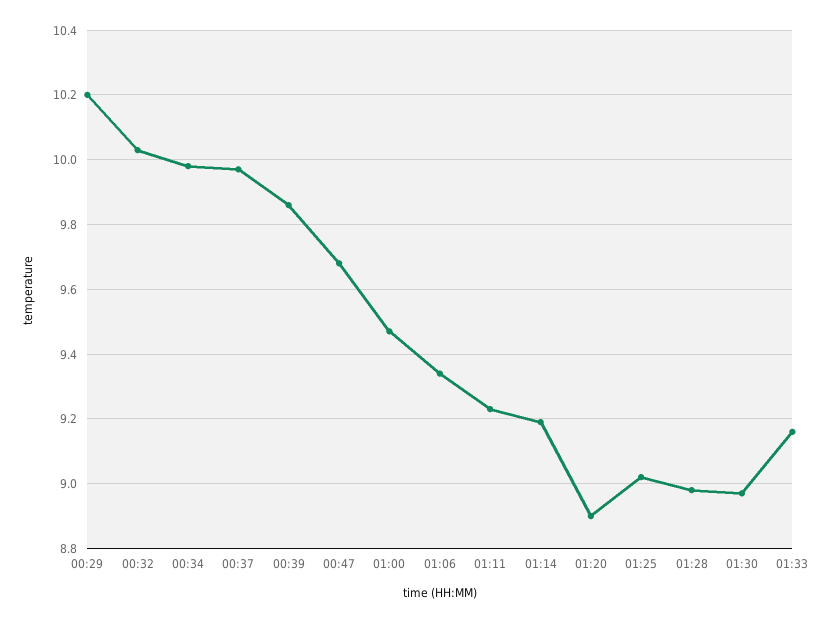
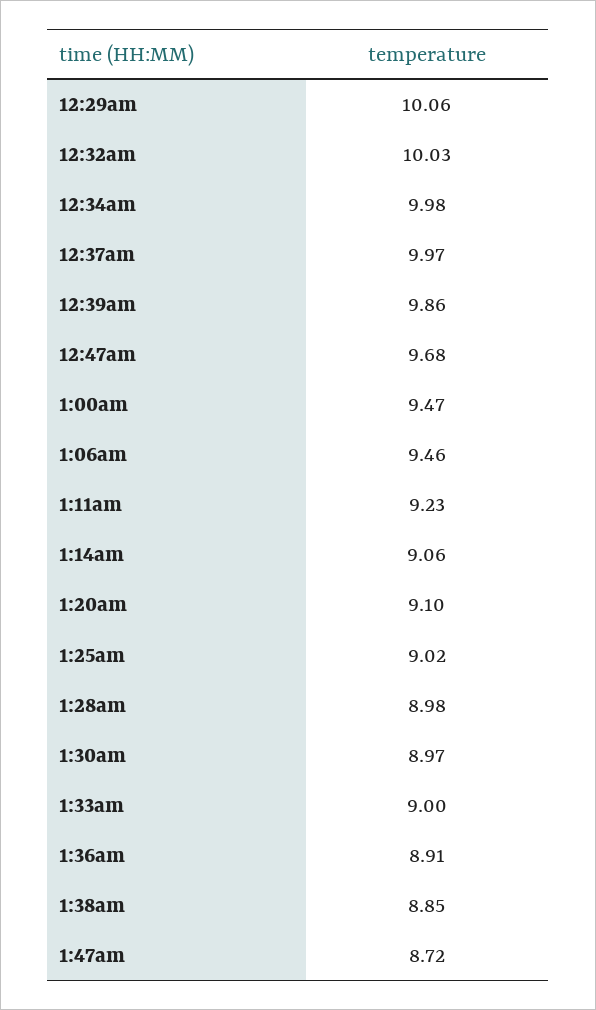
00:29: 10.2 -> 10.06
01:06: 9.35 -> 9.46
01:14: 9.2 -> 9.06
01:20: 8.9 -> 9.1
01:33: 9.15 -> 9
1:36am: none -> 8.91
1:38am: none -> 8.85
1:47am: none -> 8.72

